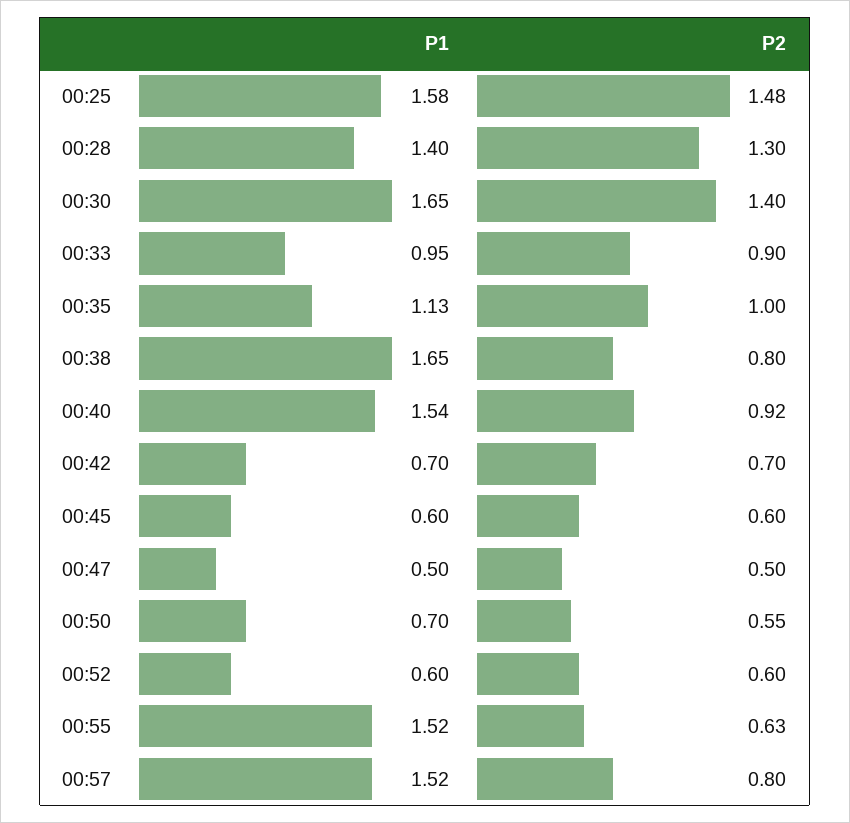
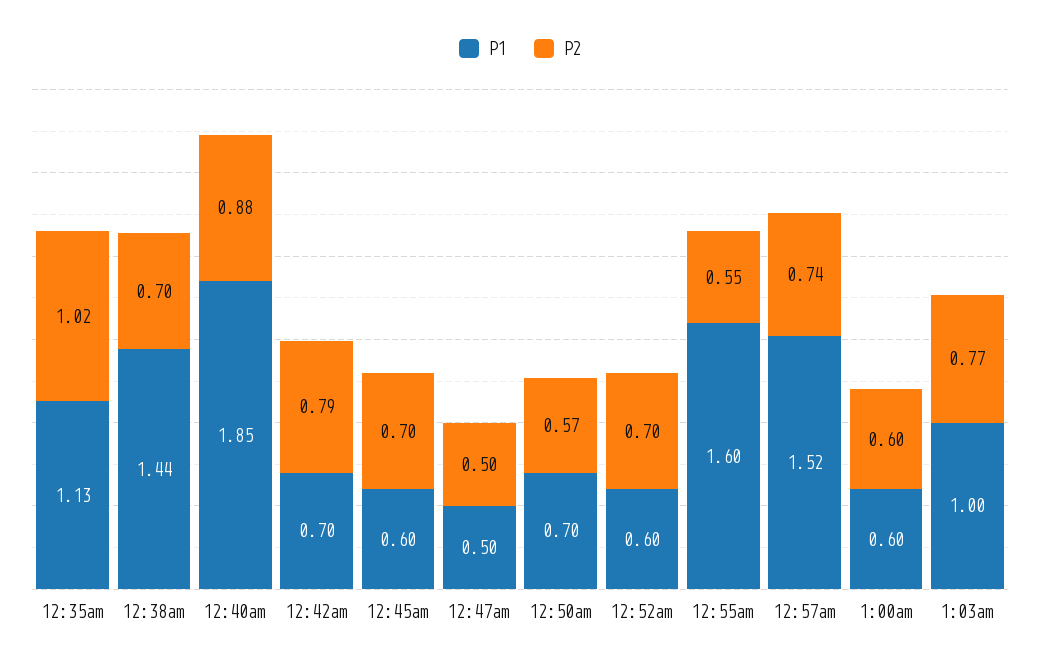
P1, 00:25: 1.58 -> none
P2, 00:25: 1.48 -> none
P1, 00:28: 1.4 -> none
P2, 00:28: 1.3 -> none
P1, 00:30: 1.65 -> none
P2, 00:30: 1.4 -> none
P1, 00:33: 0.95 -> none
P2, 00:33: 0.9 -> none
P2, 00:35: 1 -> 1.02
P1, 00:38: 1.65 -> 1.44
P2, 00:38: 0.8 -> 0.7
P1, 00:40: 1.54 -> 1.85
P2, 00:40: 0.92 -> 0.88
P2, 00:42: 0.7 -> 0.79
P2, 00:45: 0.6 -> 0.7
P2, 00:50: 0.55 -> 0.57
P2, 00:52: 0.6 -> 0.7
P1, 00:55: 1.52 -> 1.6
P2, 00:55: 0.63 -> 0.55
P2, 00:57: 0.8 -> 0.74
P1, 1:00am: none -> 0.6
P2, 1:00am: none -> 0.6
P1, 1:03am: none -> 1
P2, 1:03am: none -> 0.77

